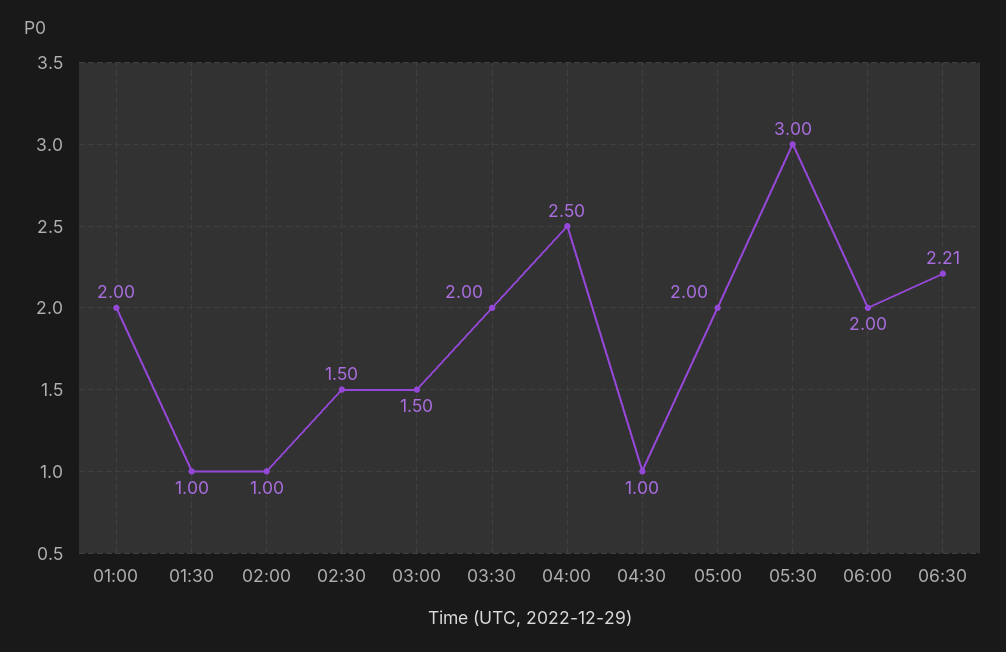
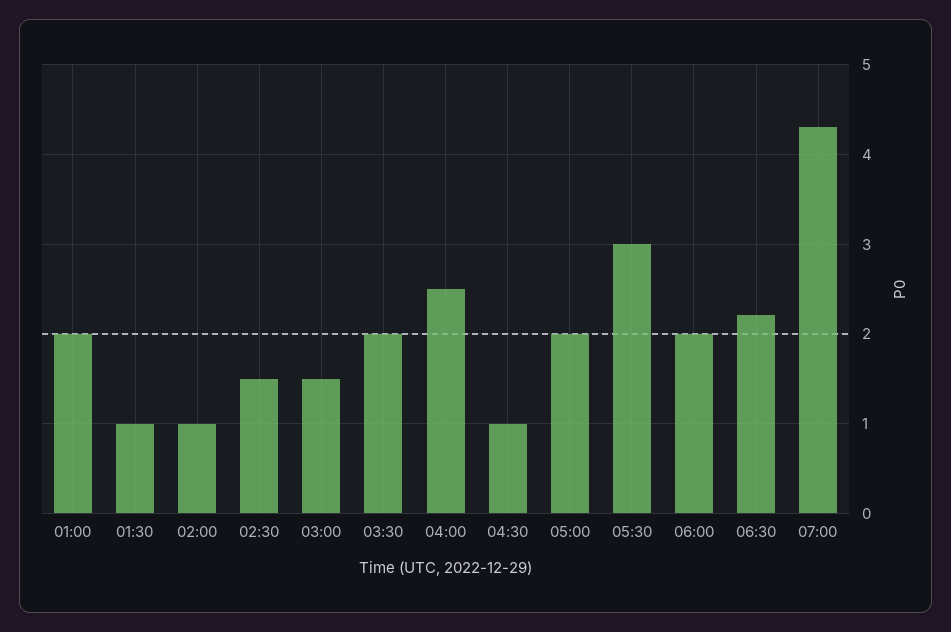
07:00: none -> 4.3

